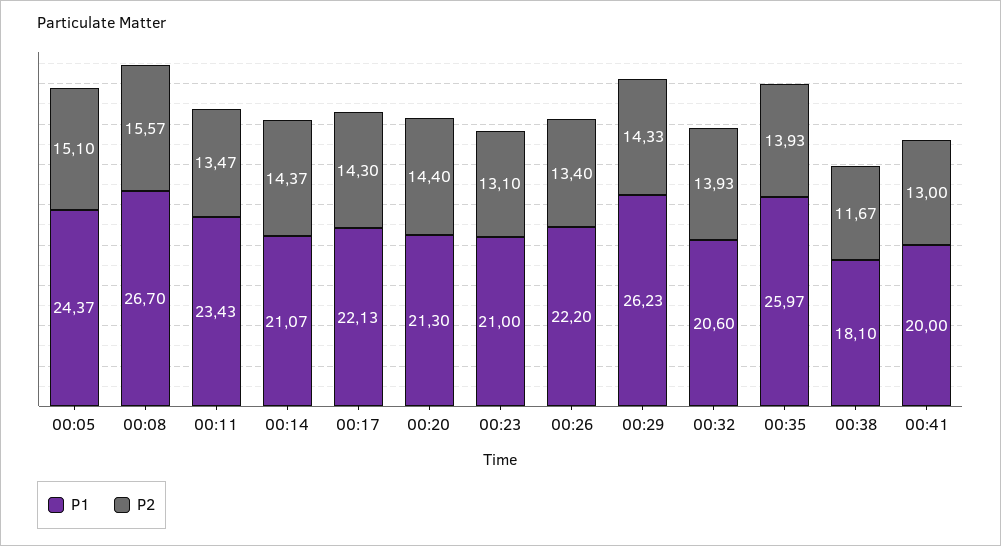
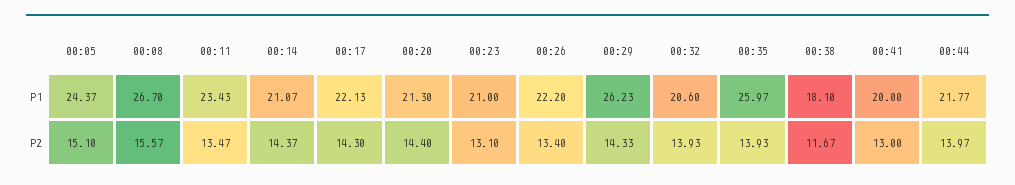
P1, 00:44: none -> 21.77
P2, 00:44: none -> 13.97

